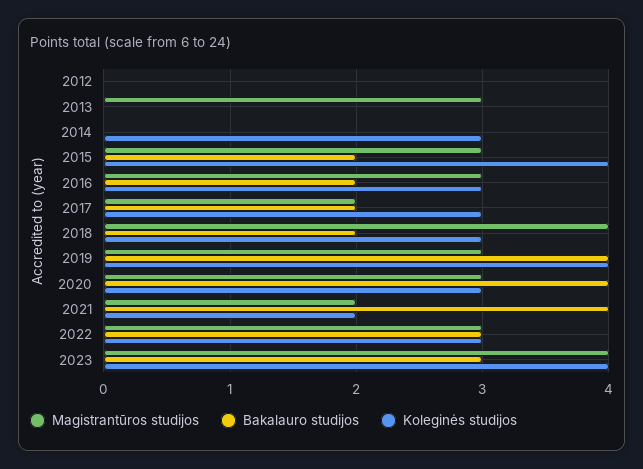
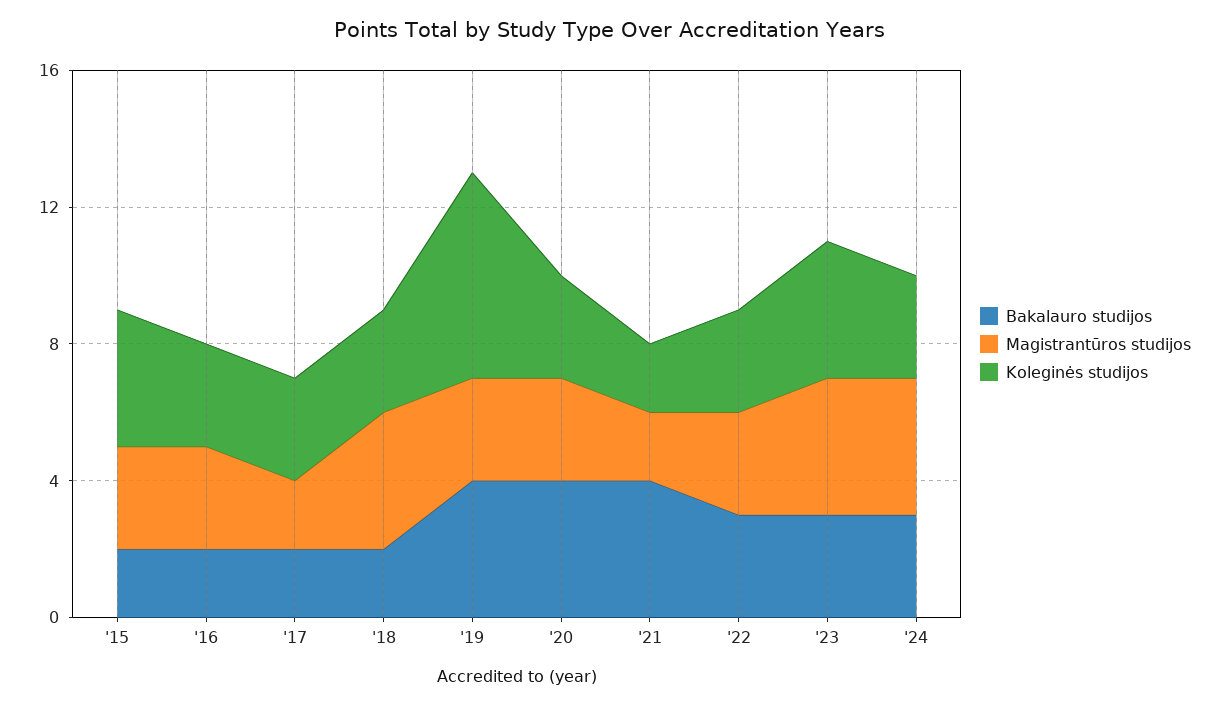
Magistrantūros studijos, 2012: 0 -> none
Bakalauro studijos, 2012: 0 -> none
Koleginės studijos, 2012: 0 -> none
Magistrantūros studijos, 2013: 3 -> none
Bakalauro studijos, 2013: 0 -> none
Koleginės studijos, 2013: 0 -> none
Magistrantūros studijos, 2014: 0 -> none
Bakalauro studijos, 2014: 0 -> none
Koleginės studijos, 2014: 3 -> none
Koleginės studijos, 2019: 4 -> 6
Bakalauro studijos, '24: none -> 3
Magistrantūros studijos, '24: none -> 4
Koleginės studijos, '24: none -> 3

